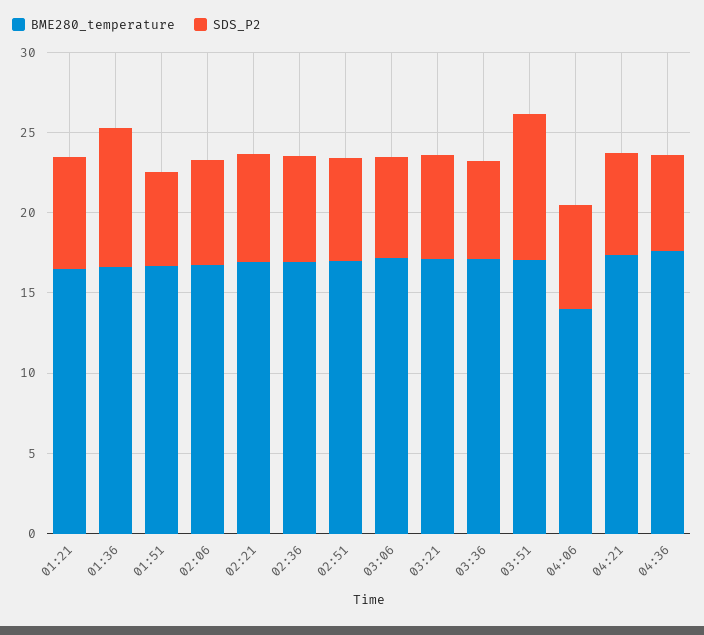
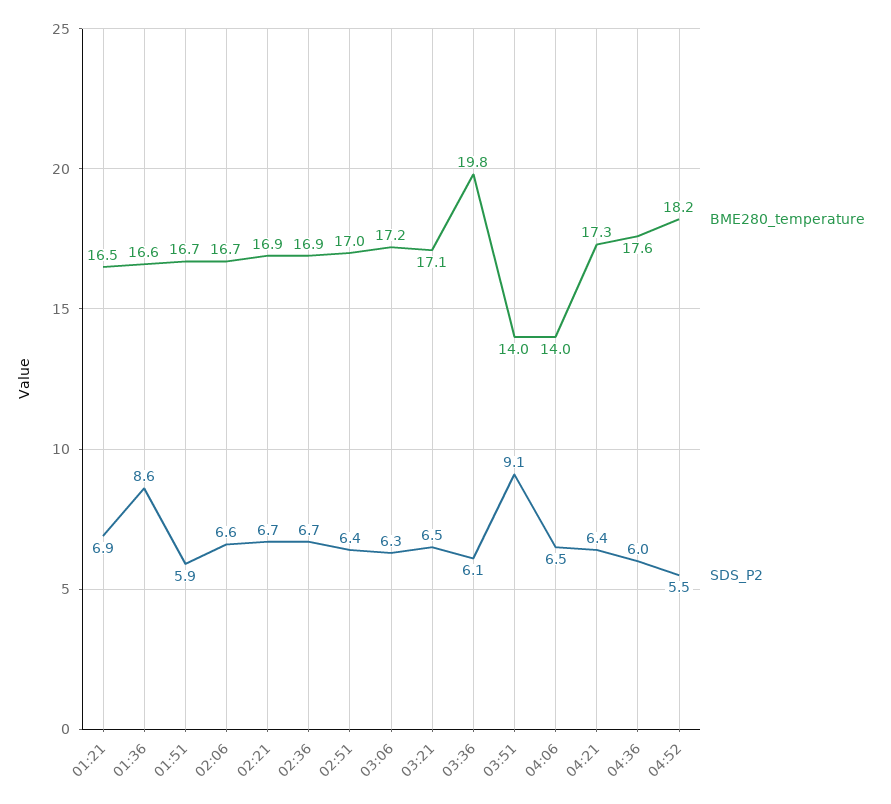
BME280_temperature, 03:36: 17 -> 19.8
BME280_temperature, 03:51: 17 -> 14
BME280_temperature, 04:52: none -> 18.2
SDS_P2, 04:52: none -> 5.5

